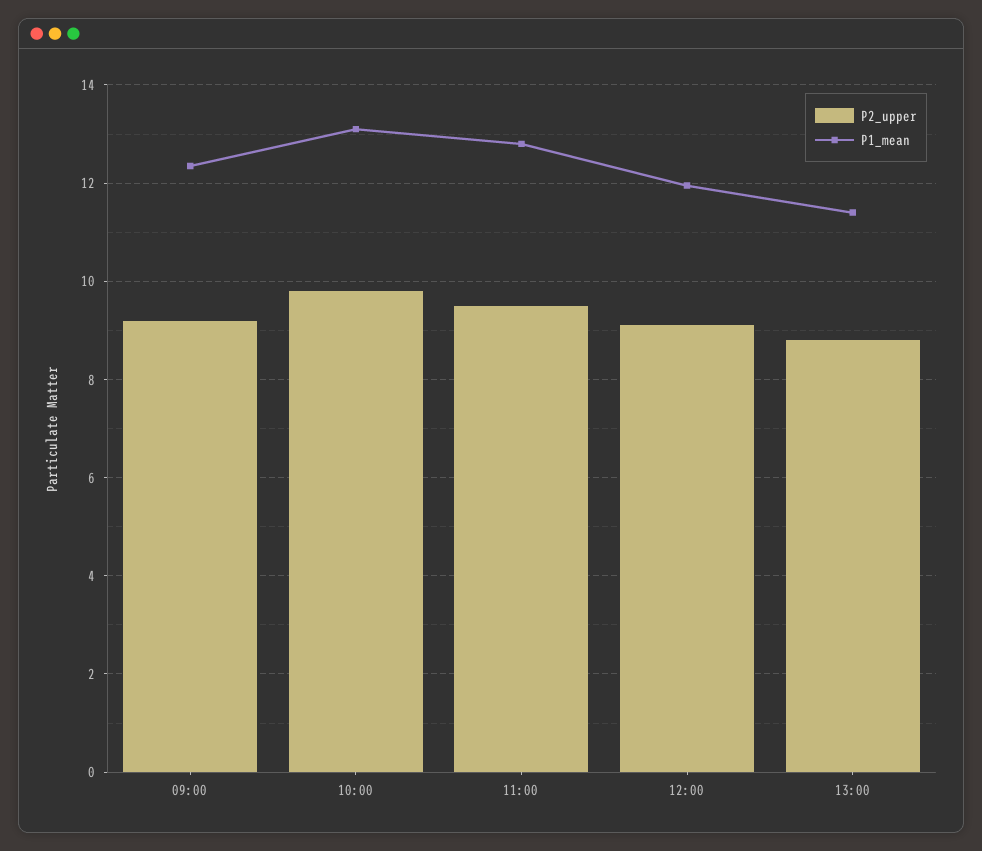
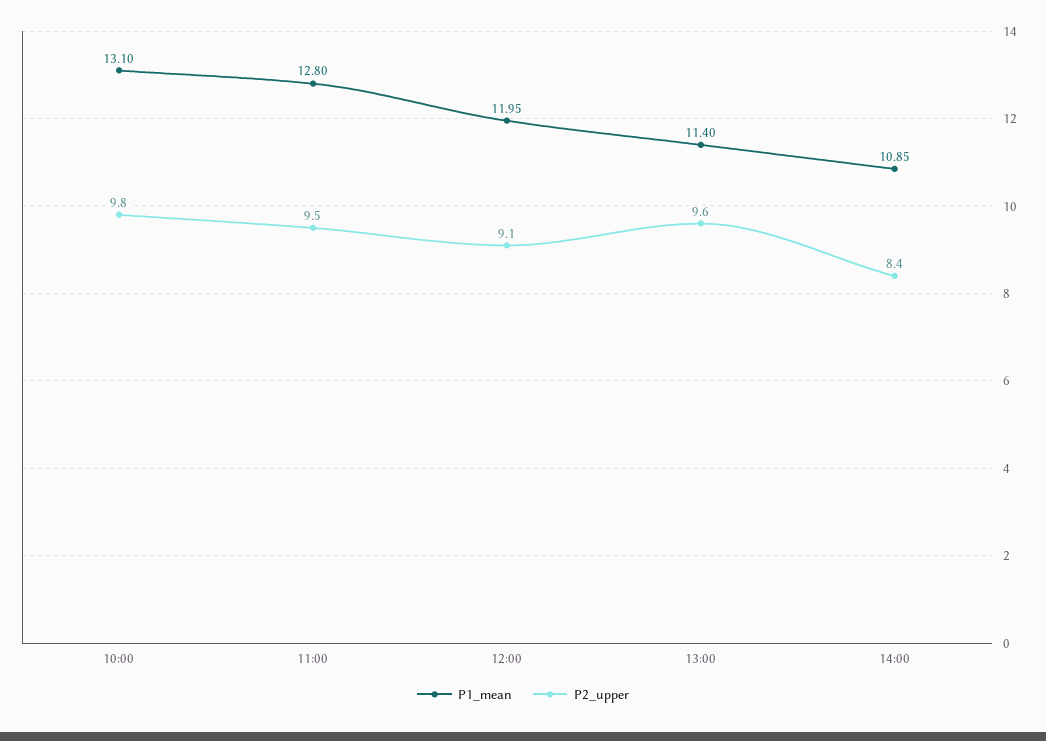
P2_upper, 09:00: 9.2 -> none
P1_mean, 09:00: 12.4 -> none
P2_upper, 13:00: 8.8 -> 9.6
P1_mean, 14:00: none -> 10.85
P2_upper, 14:00: none -> 8.4

